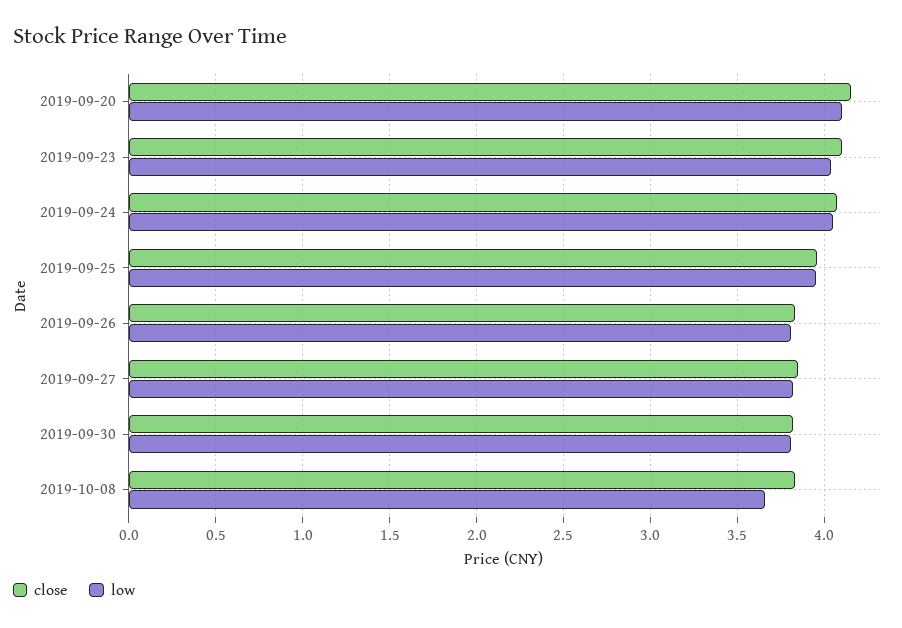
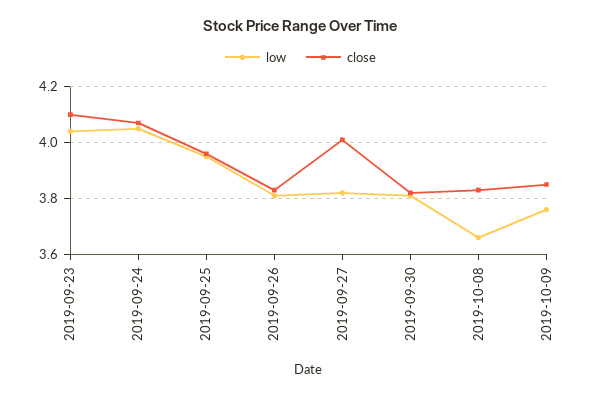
close, 2019-09-20: 4.15 -> none
low, 2019-09-20: 4.1 -> none
close, 2019-09-27: 3.85 -> 4
low, 2019-10-09: none -> 3.75
close, 2019-10-09: none -> 3.85

